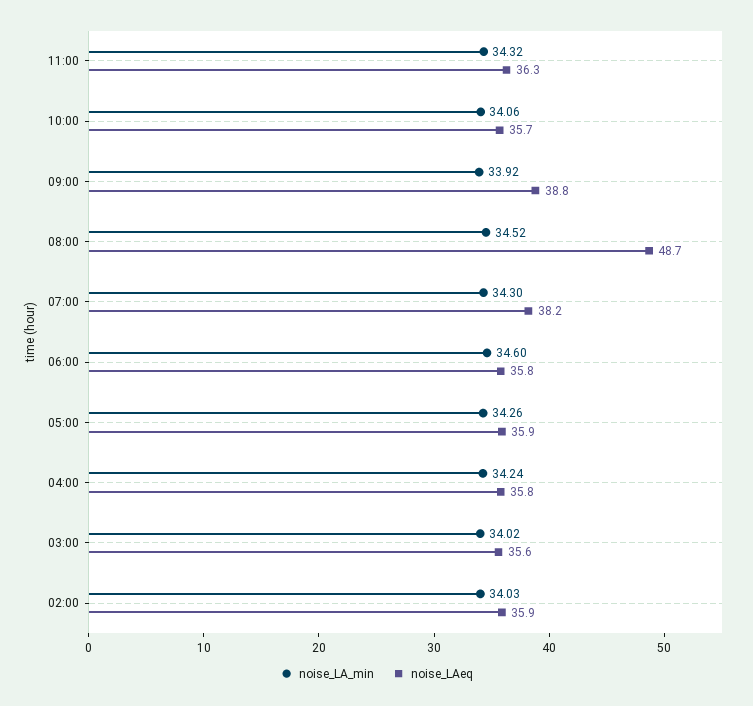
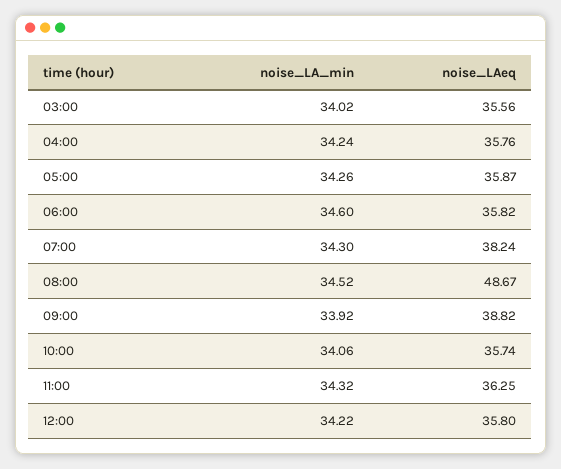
noise_LA_min, 02:00: 34.03 -> none
noise_LAeq, 02:00: 35.9 -> none
noise_LA_min, 12:00: none -> 34.22
noise_LAeq, 12:00: none -> 35.8

